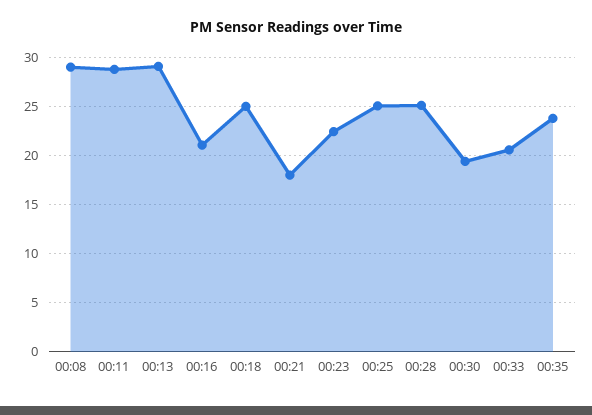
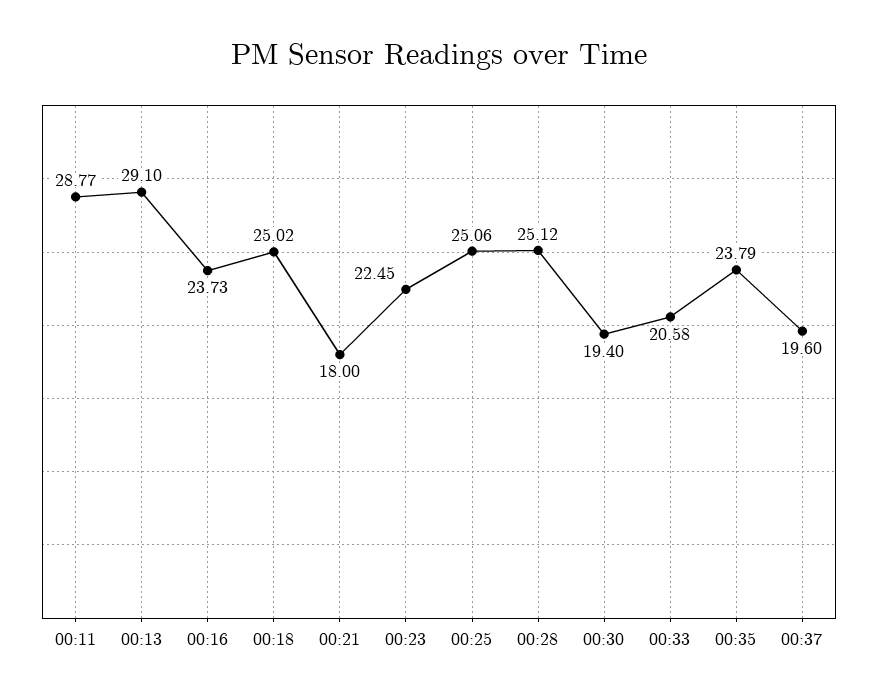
00:08: 29 -> none
00:16: 21 -> 23.73
00:37: none -> 19.6

